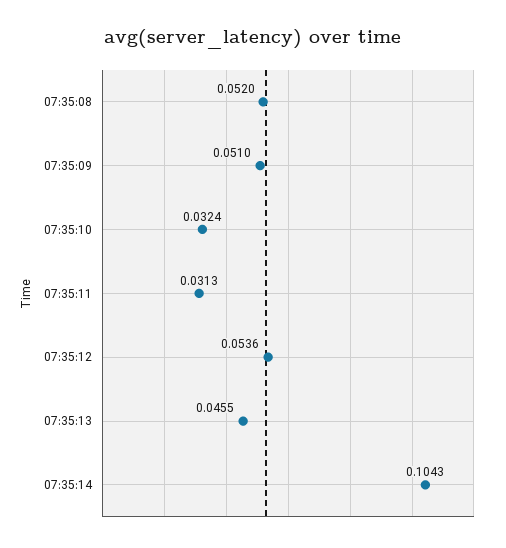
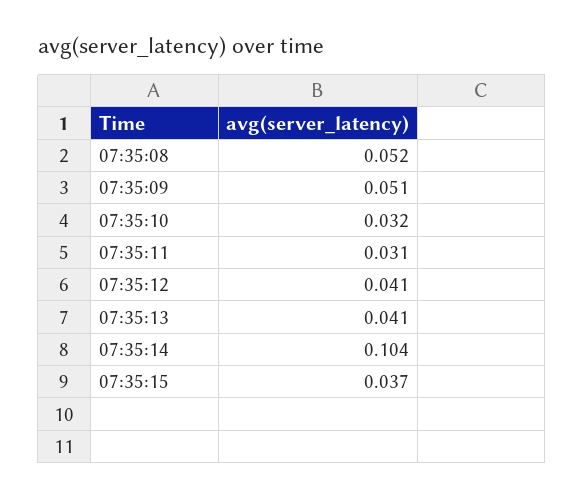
07:35:12: 0.0536 -> 0.041
07:35:13: 0.0455 -> 0.041
07:35:15: none -> 0.037

